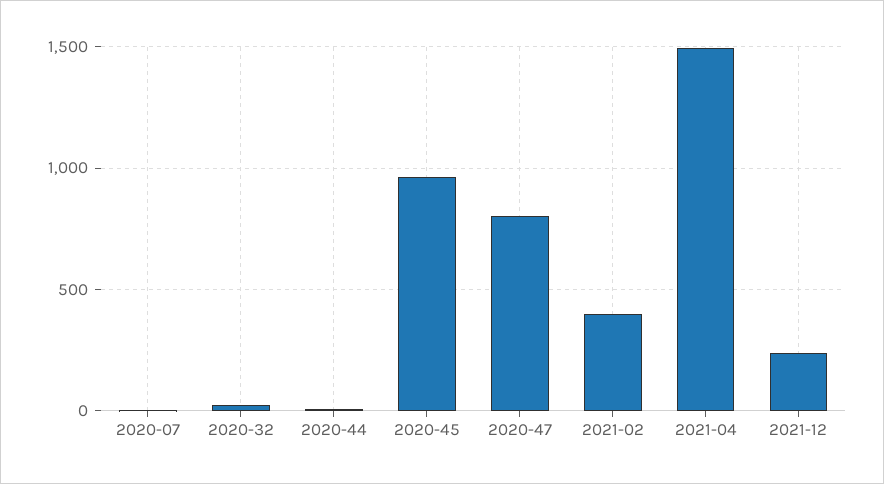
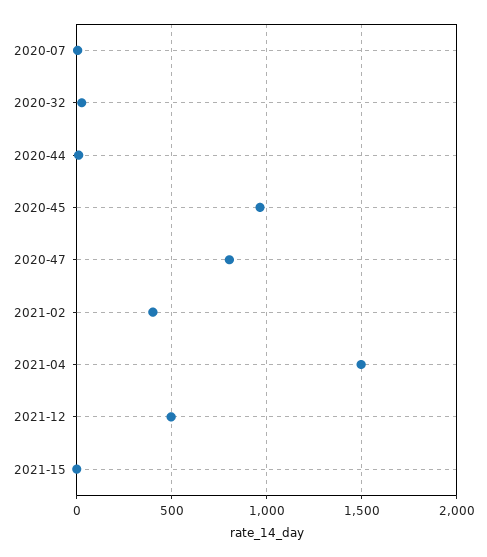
2021-12: 250 -> 500
2021-15: none -> 0

